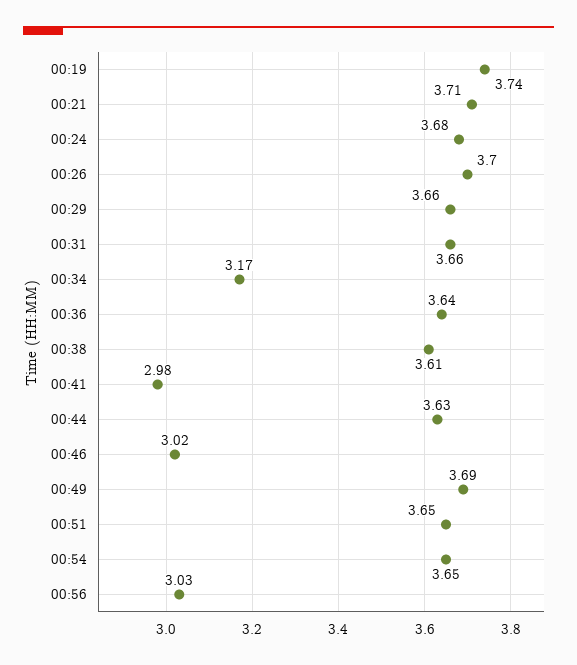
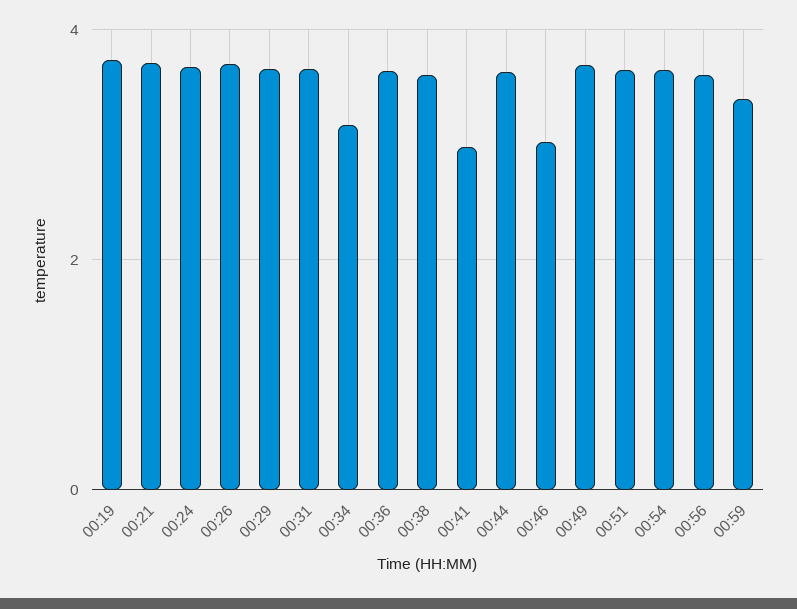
00:56: 3.03 -> 3.6
00:59: none -> 3.4

